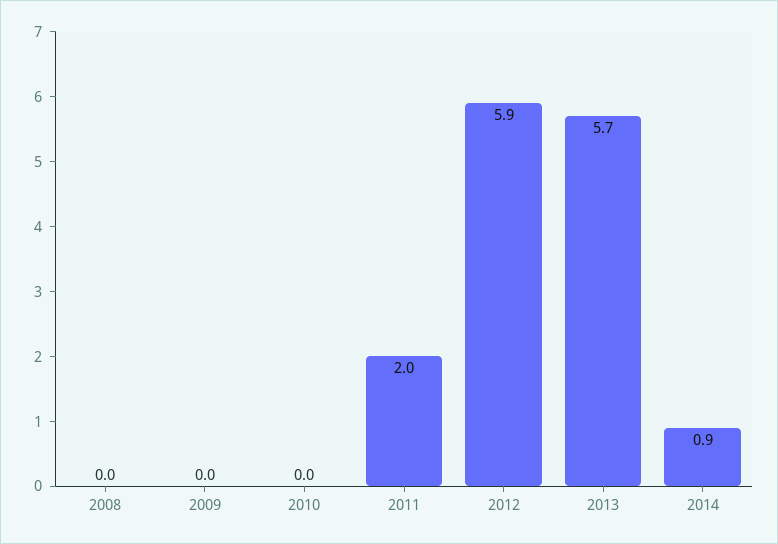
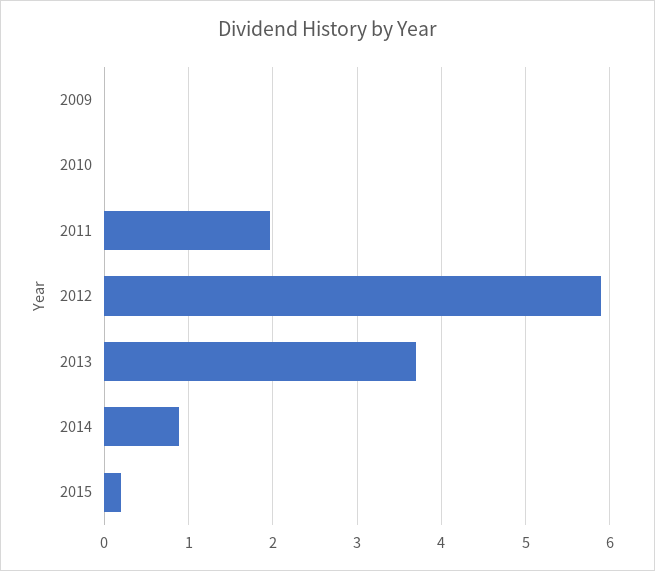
2008: 0 -> none
2013: 5.7 -> 3.7
2015: none -> 0.2

